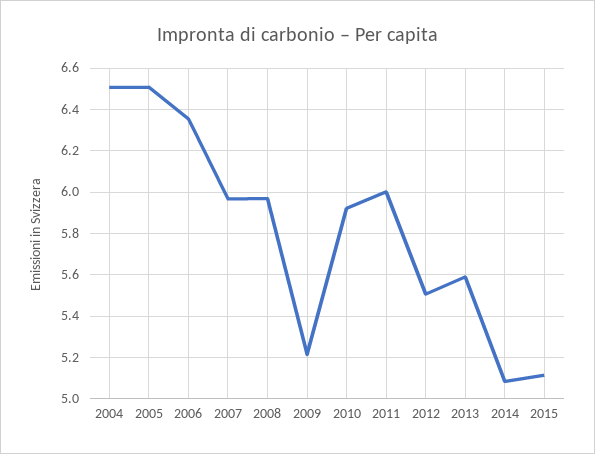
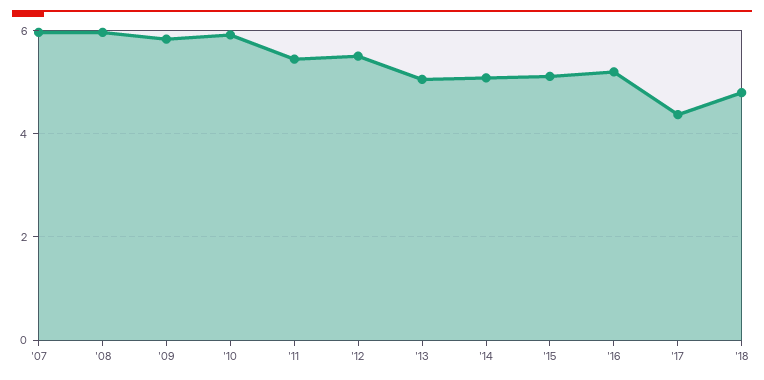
2004: 6.5 -> none
2005: 6.5 -> none
2006: 6.35 -> none
2009: 5.2 -> 5.8
2011: 6 -> 5.4
2013: 5.6 -> 5
'16: none -> 5.2
'17: none -> 4.4
'18: none -> 4.8

